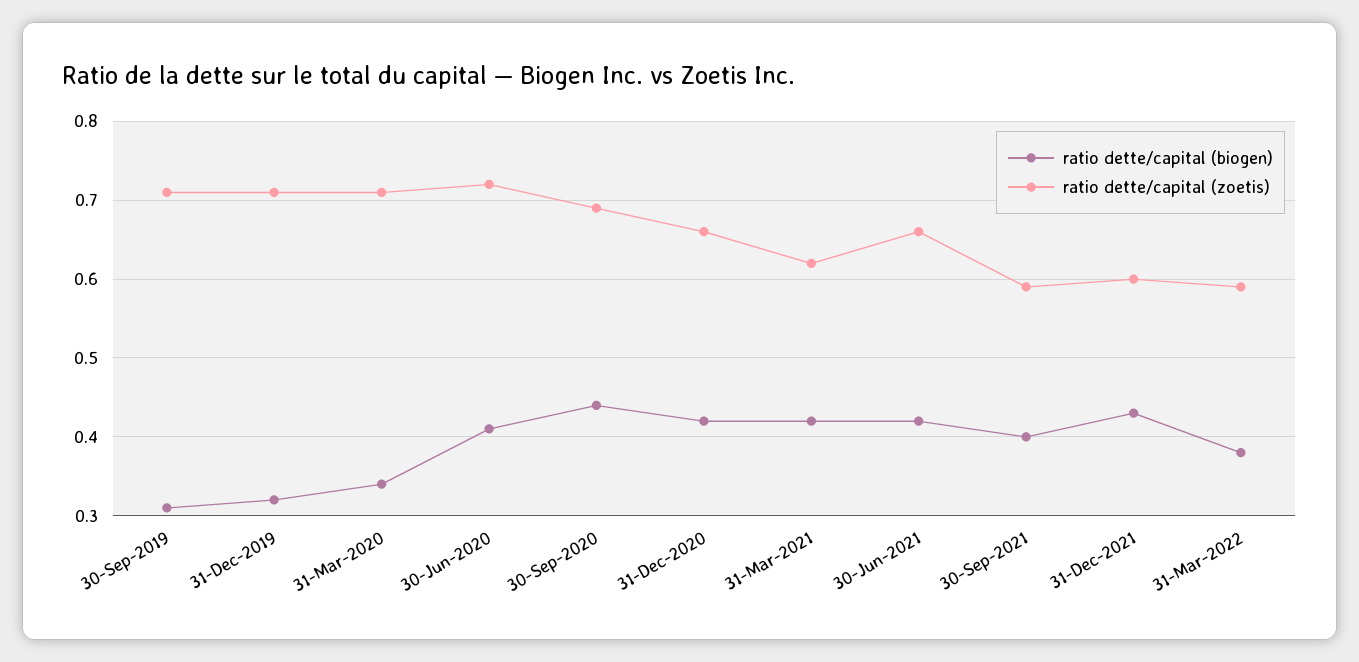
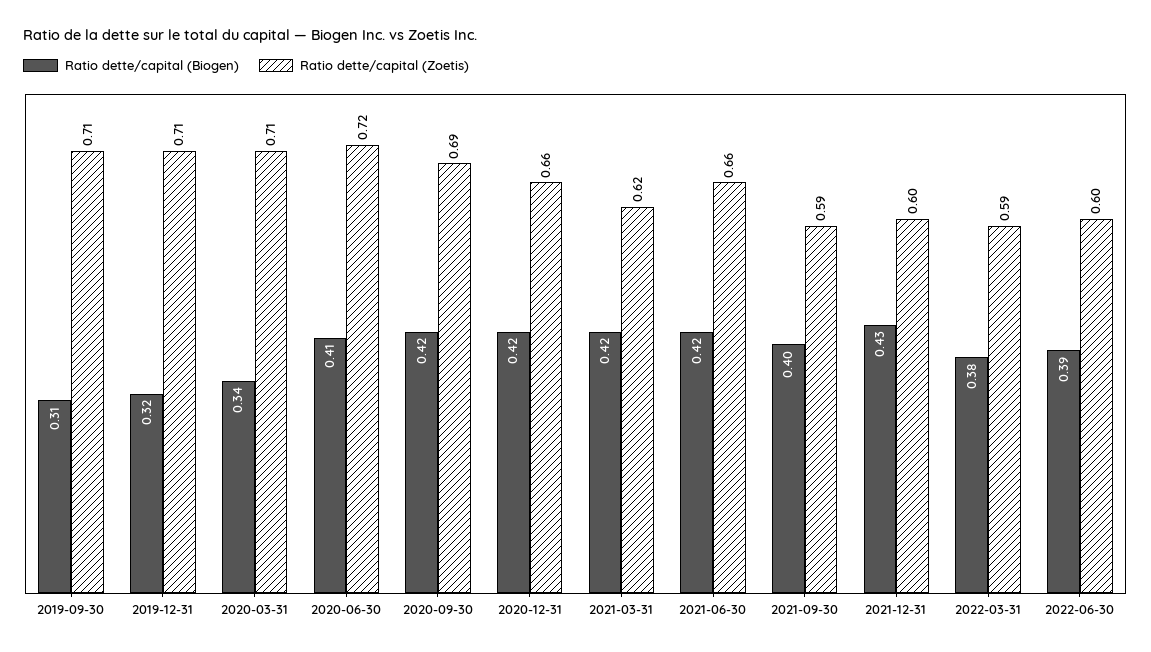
ratio dette/capital (biogen), 30-Sep-2020: 0.44 -> 0.42
ratio dette/capital (biogen), 2022-06-30: none -> 0.39
ratio dette/capital (zoetis), 2022-06-30: none -> 0.6

